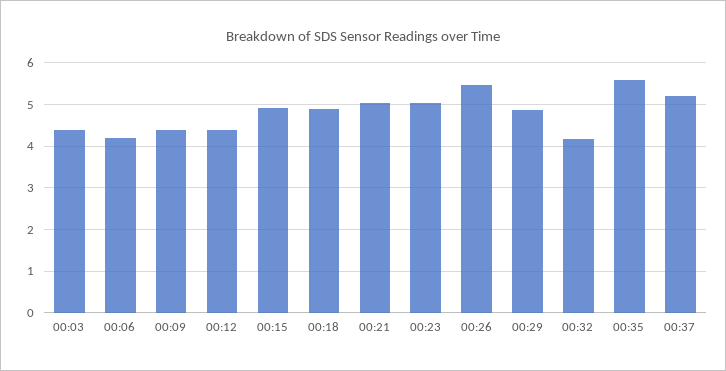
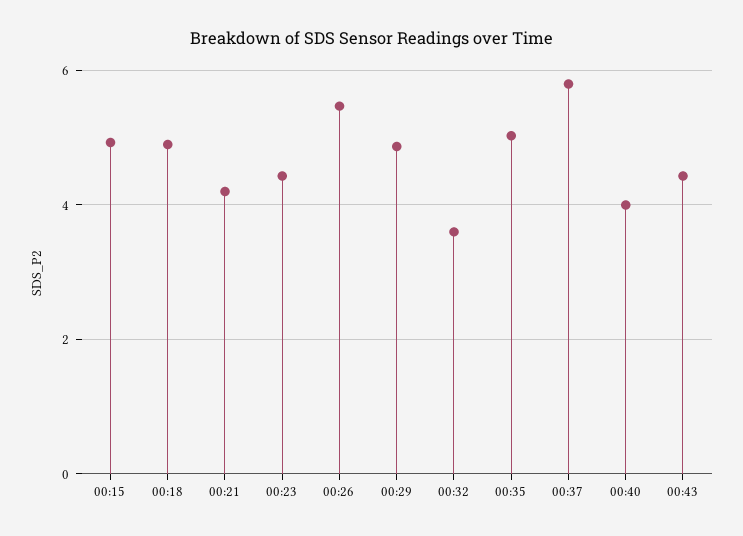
00:03: 4.4 -> none
00:06: 4.2 -> none
00:09: 4.4 -> none
00:12: 4.4 -> none
00:21: 5 -> 4.2
00:23: 5 -> 4.4
00:32: 4.2 -> 3.6
00:35: 5.6 -> 5
00:37: 5.2 -> 5.8
00:40: none -> 4
00:43: none -> 4.4

